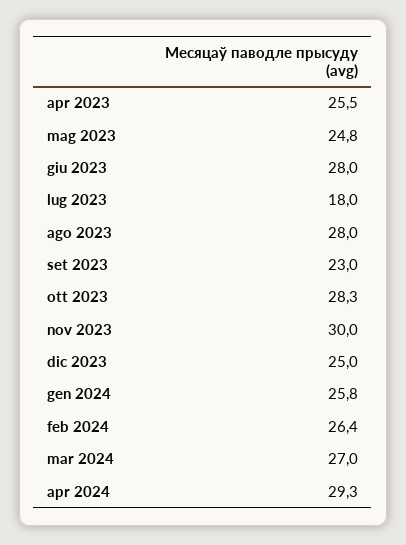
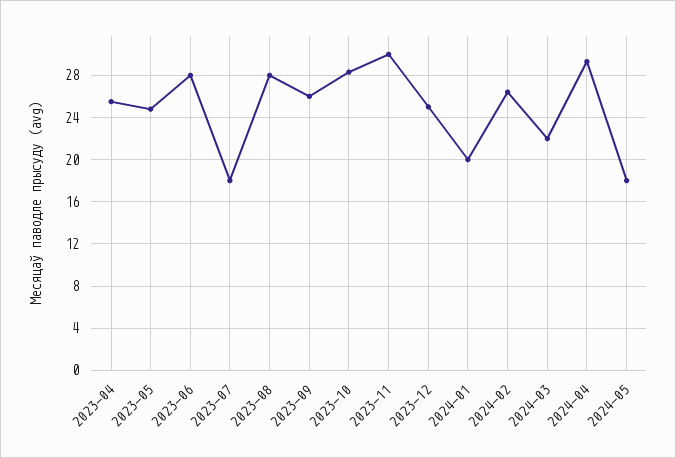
set 2023: 23 -> 26
gen 2024: 25.8 -> 20
mar 2024: 27 -> 22
2024-05: none -> 18

